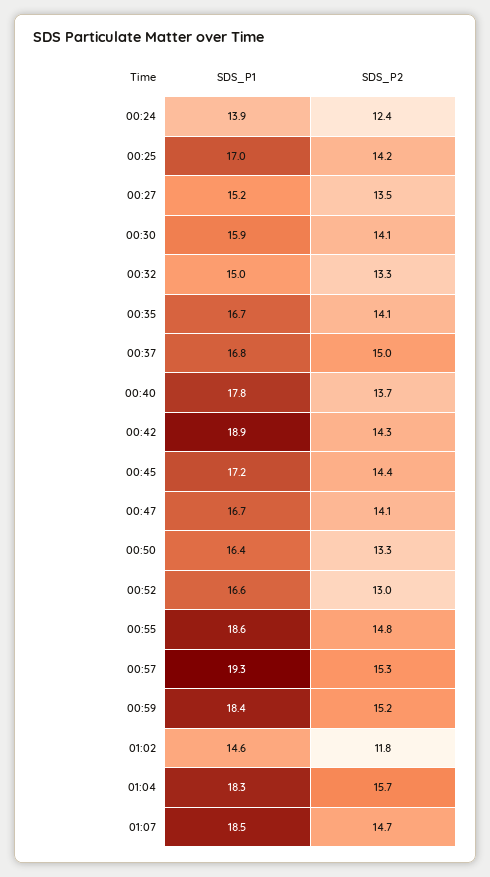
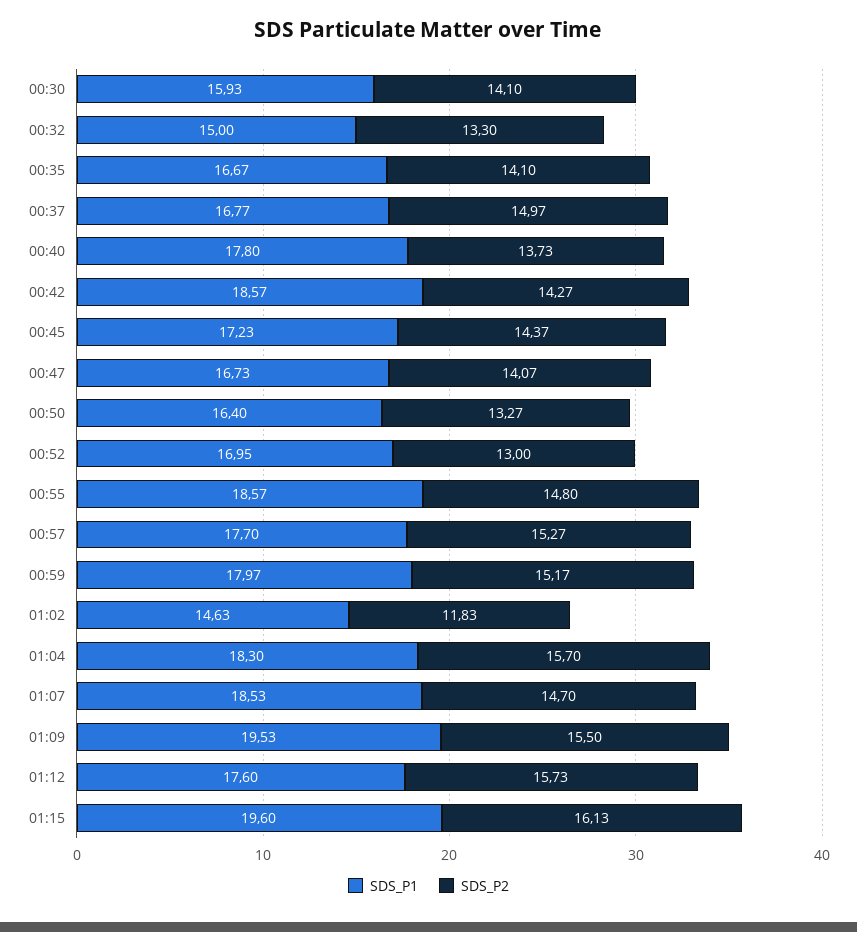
SDS_P1, 00:24: 13.9 -> none
SDS_P2, 00:24: 12.4 -> none
SDS_P1, 00:25: 17 -> none
SDS_P2, 00:25: 14.2 -> none
SDS_P1, 00:27: 15.2 -> none
SDS_P2, 00:27: 13.5 -> none
SDS_P1, 00:42: 18.9 -> 18.57
SDS_P1, 00:52: 16.6 -> 16.95
SDS_P1, 00:57: 19.3 -> 17.7
SDS_P1, 00:59: 18.4 -> 17.97
SDS_P1, 01:09: none -> 19.53
SDS_P2, 01:09: none -> 15.5
SDS_P1, 01:12: none -> 17.6
SDS_P2, 01:12: none -> 15.73
SDS_P1, 01:15: none -> 19.6
SDS_P2, 01:15: none -> 16.13

